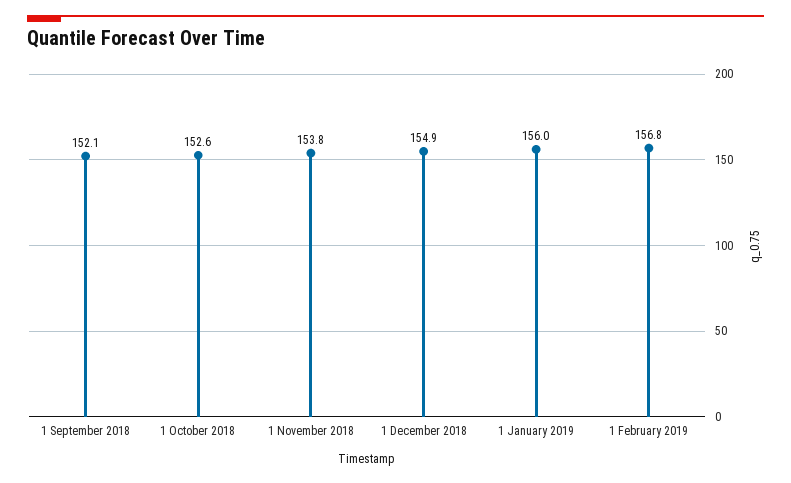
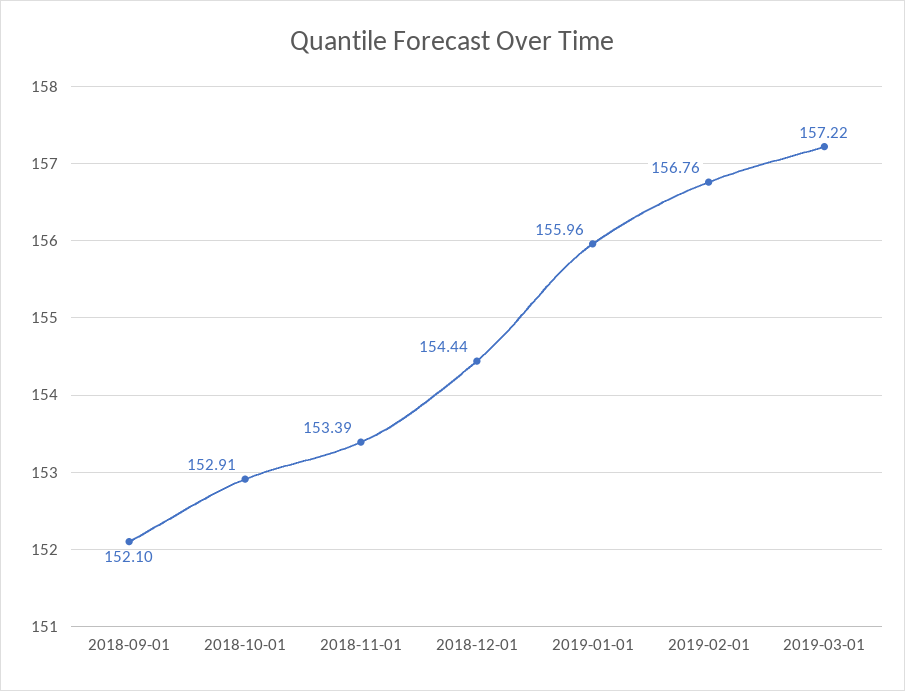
1 October 2018: 152.6 -> 152.91
1 November 2018: 153.8 -> 153.39
1 December 2018: 154.9 -> 154.44
2019-03-01: none -> 157.22

